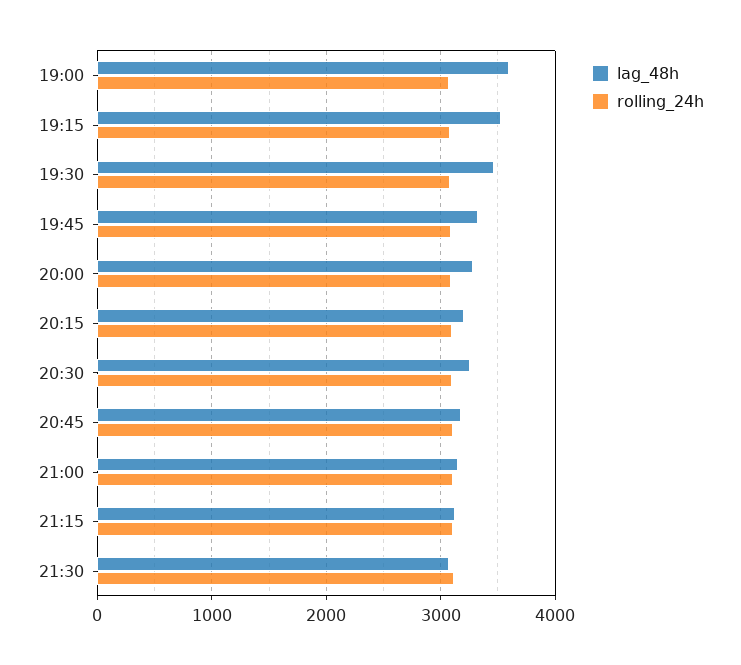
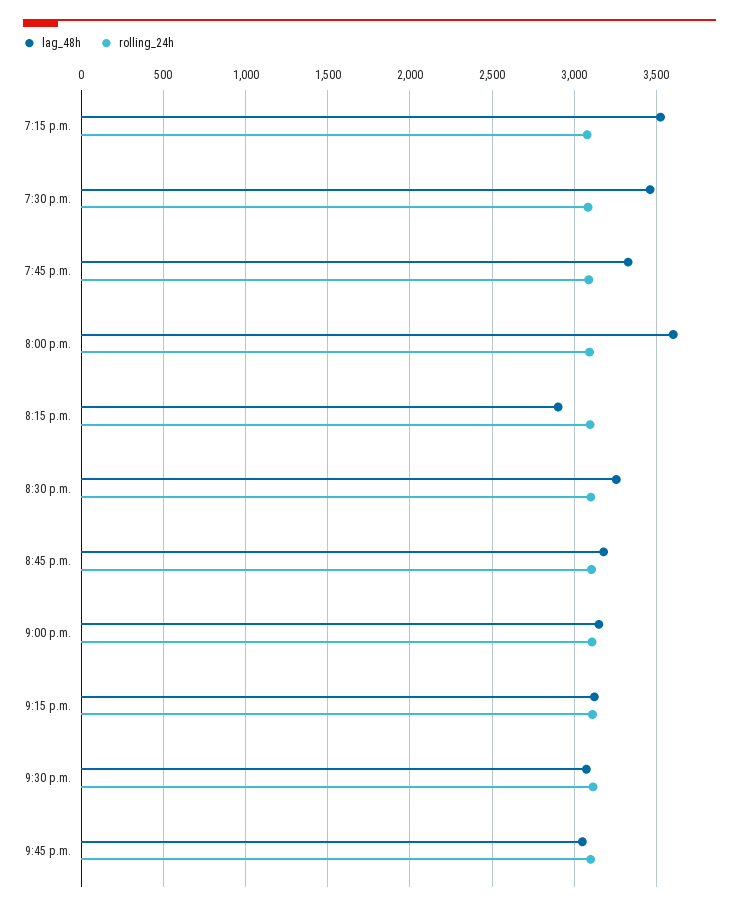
lag_48h, 19:00: 3600 -> none
rolling_24h, 19:00: 3100 -> none
lag_48h, 20:00: 3300 -> 3600
lag_48h, 20:15: 3200 -> 2900
lag_48h, 9:45 p.m.: none -> 3050
rolling_24h, 9:45 p.m.: none -> 3100

